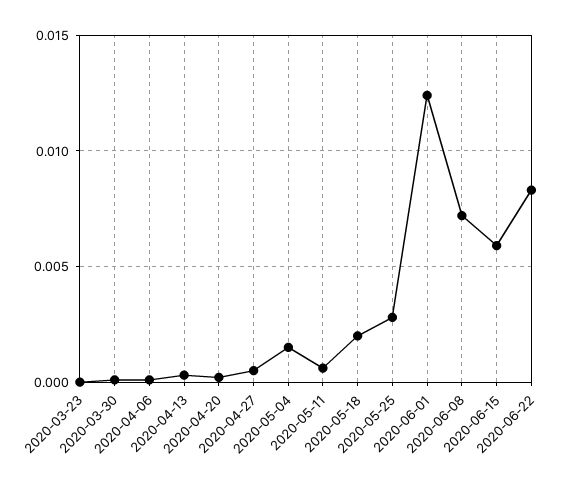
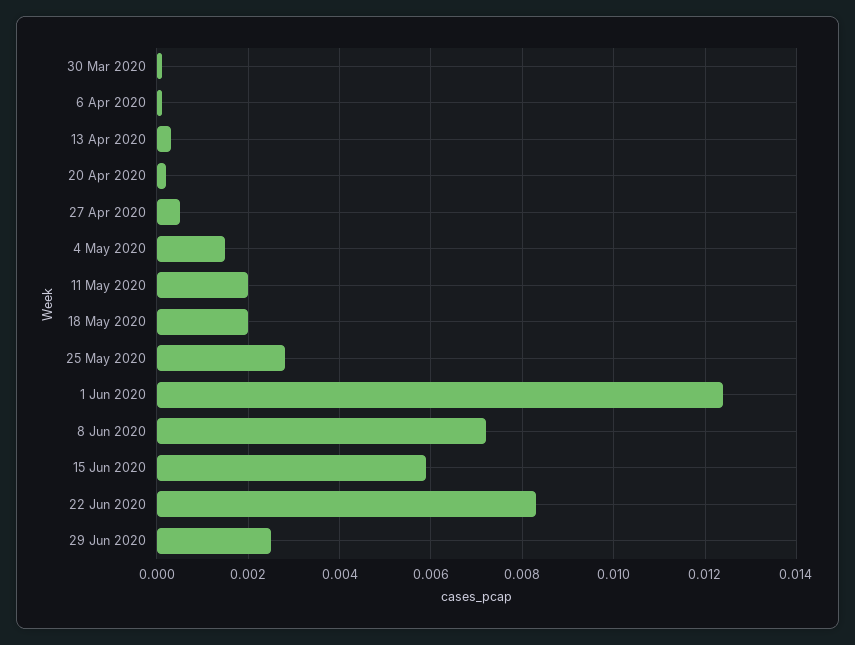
2020-03-23: 0 -> none
2020-05-11: 0.0005 -> 0.002
29 Jun 2020: none -> 0.0025

